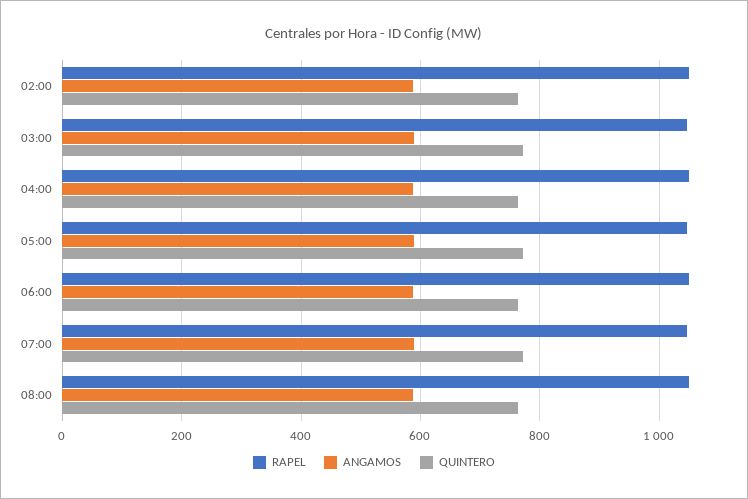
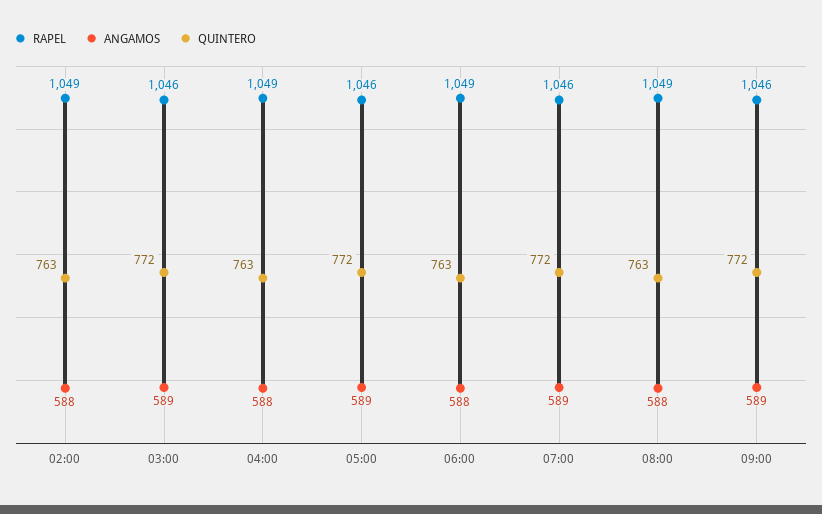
RAPEL, 09:00: none -> 1046
ANGAMOS, 09:00: none -> 589
QUINTERO, 09:00: none -> 772

